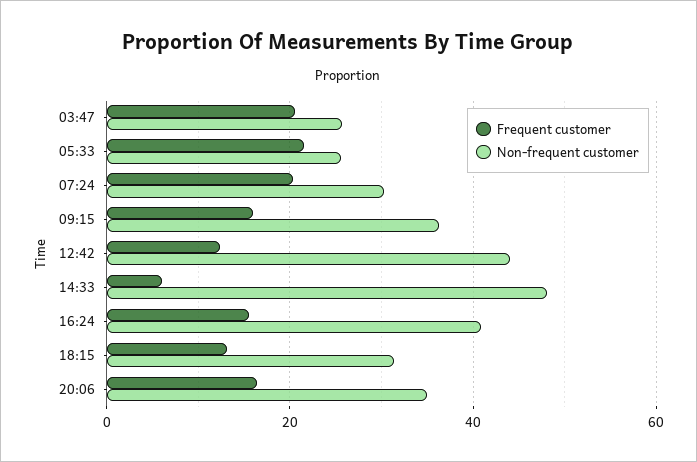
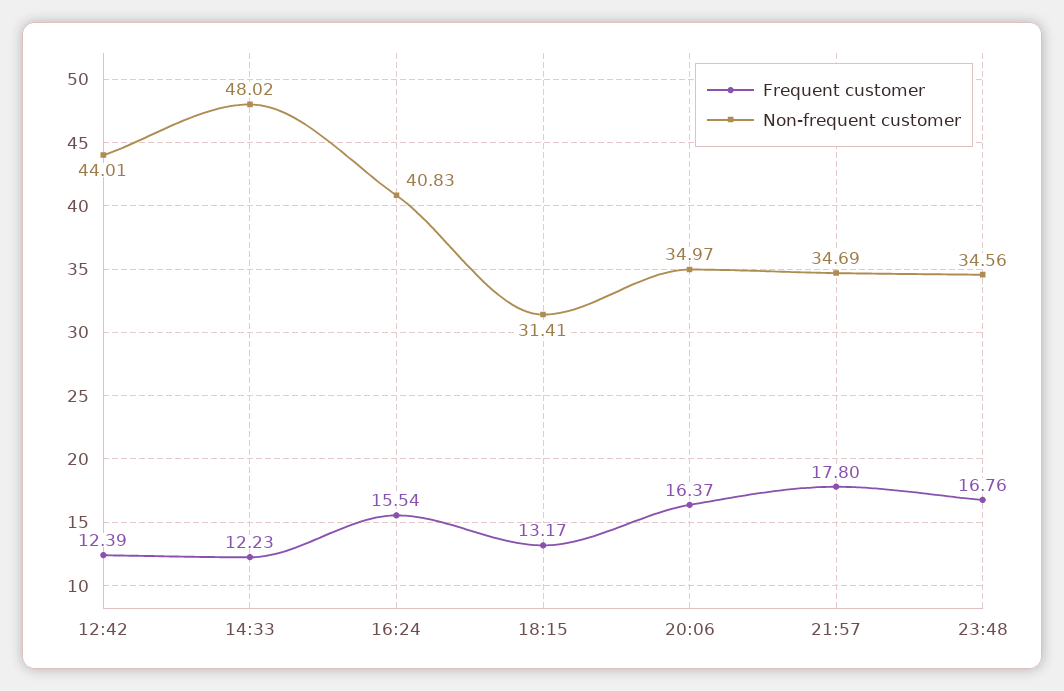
Frequent customer, 03:47: 20 -> none
Non-frequent customer, 03:47: 26 -> none
Frequent customer, 05:33: 22 -> none
Non-frequent customer, 05:33: 26 -> none
Frequent customer, 07:24: 20 -> none
Non-frequent customer, 07:24: 30 -> none
Frequent customer, 09:15: 16 -> none
Non-frequent customer, 09:15: 36 -> none
Frequent customer, 14:33: 6 -> 12.23
Frequent customer, 21:57: none -> 17.8
Non-frequent customer, 21:57: none -> 34.69
Frequent customer, 23:48: none -> 16.76
Non-frequent customer, 23:48: none -> 34.56

